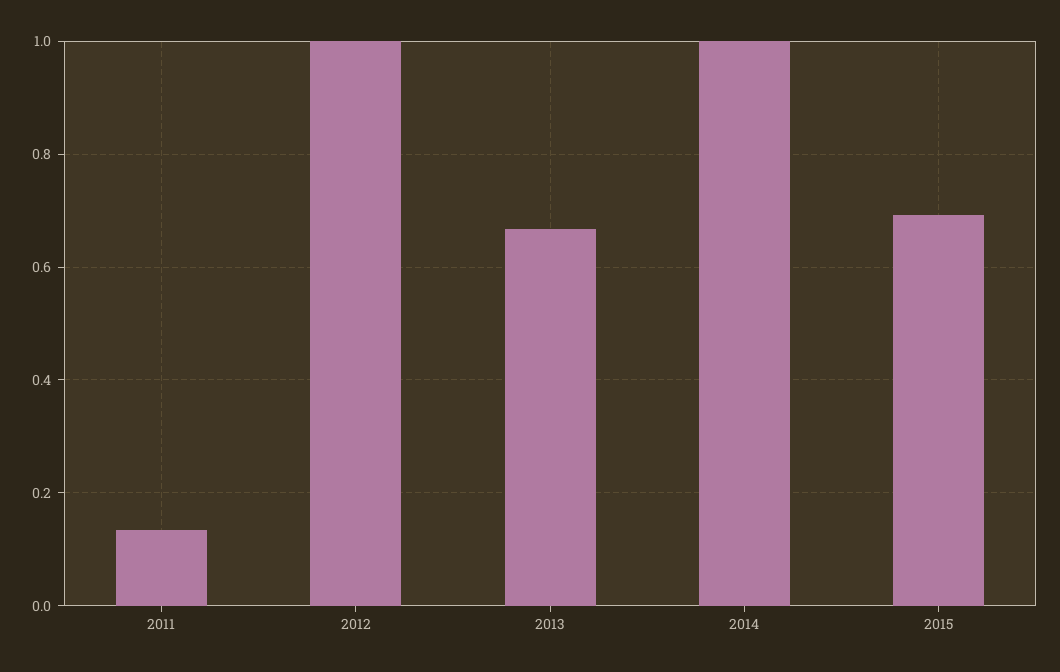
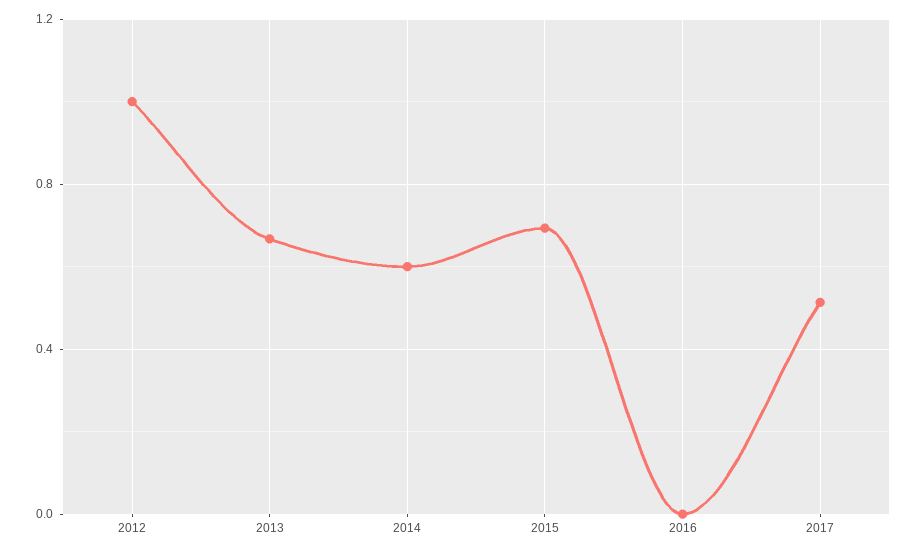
2011: 0.14 -> none
2014: 1 -> 0.6
2016: none -> 0
2017: none -> 0.5

